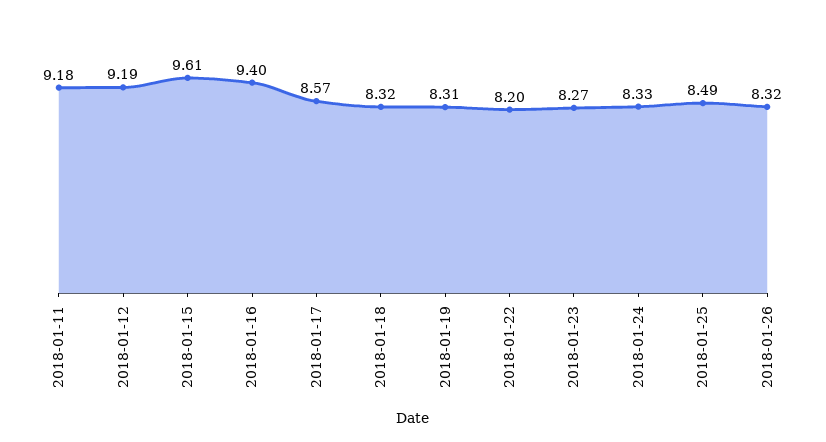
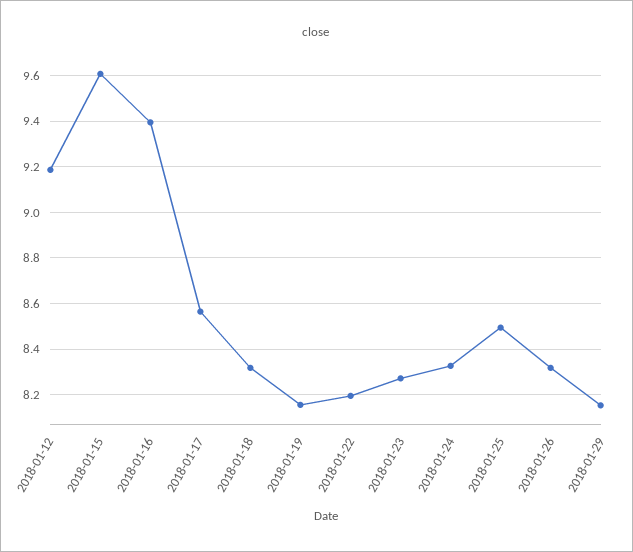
2018-01-11: 9.18 -> none
2018-01-19: 8.31 -> 8.15
2018-01-29: none -> 8.15

